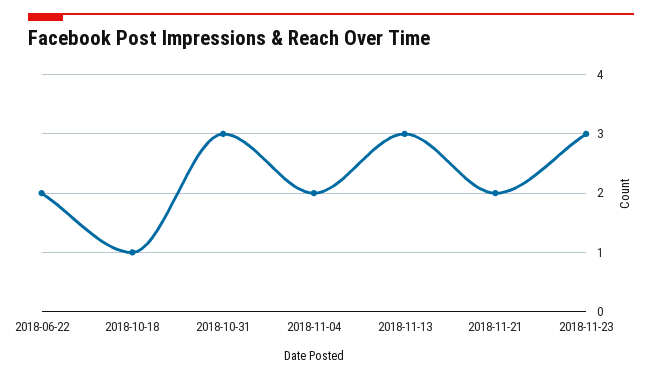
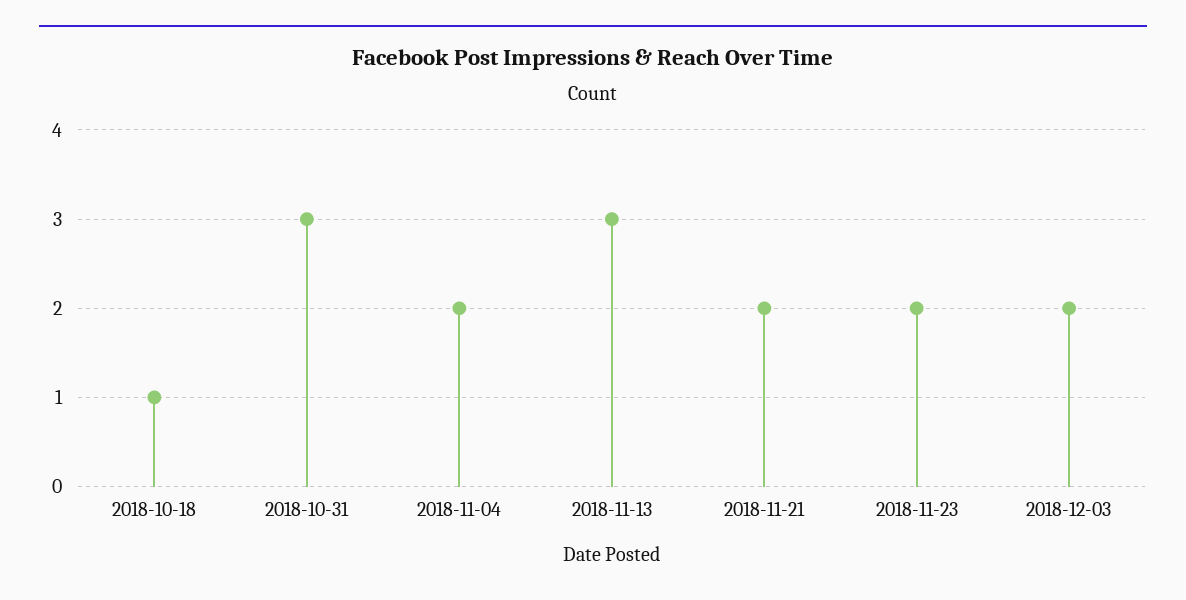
2018-06-22: 2 -> none
2018-11-23: 3 -> 2
2018-12-03: none -> 2

